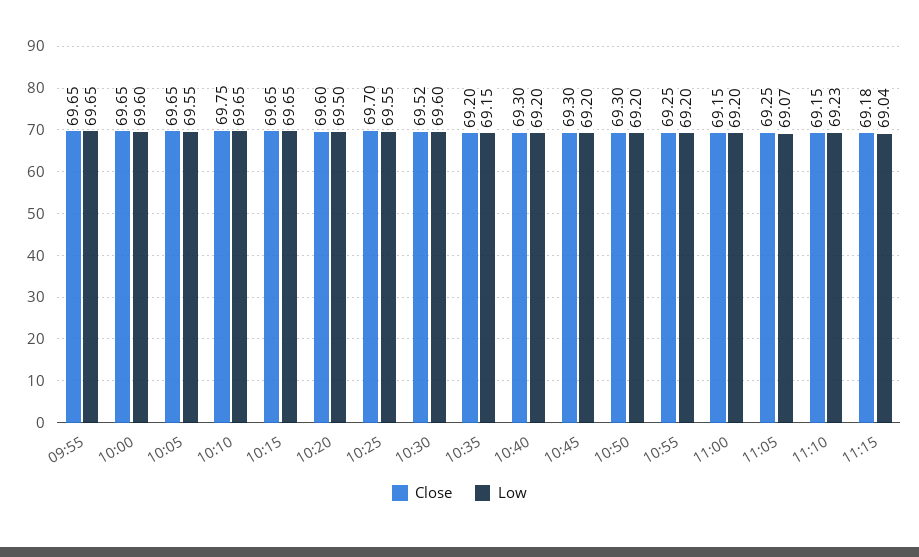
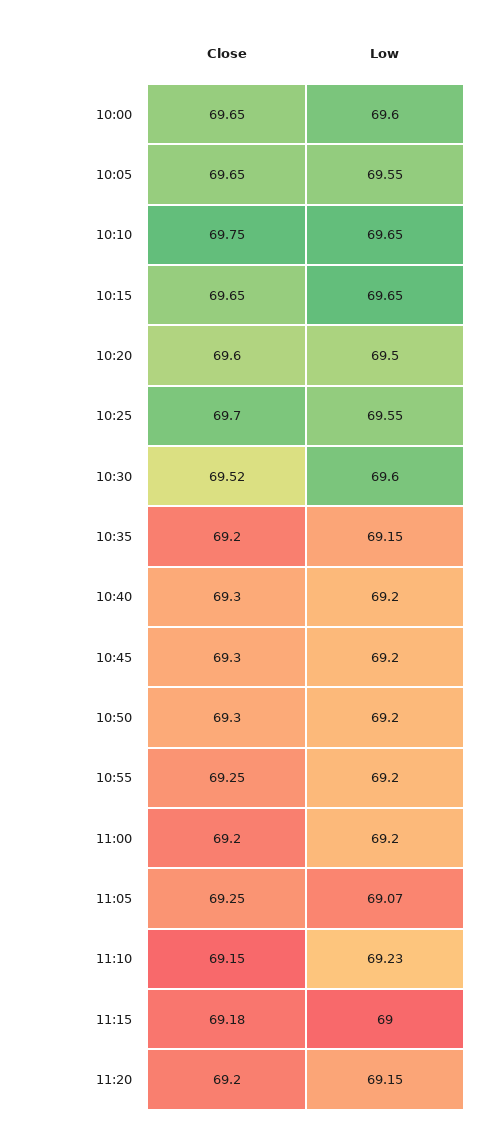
Close, 09:55: 69.65 -> none
Low, 09:55: 69.65 -> none
Close, 11:00: 69.15 -> 69.2
Low, 11:15: 69.04 -> 69
Close, 11:20: none -> 69.2
Low, 11:20: none -> 69.15

